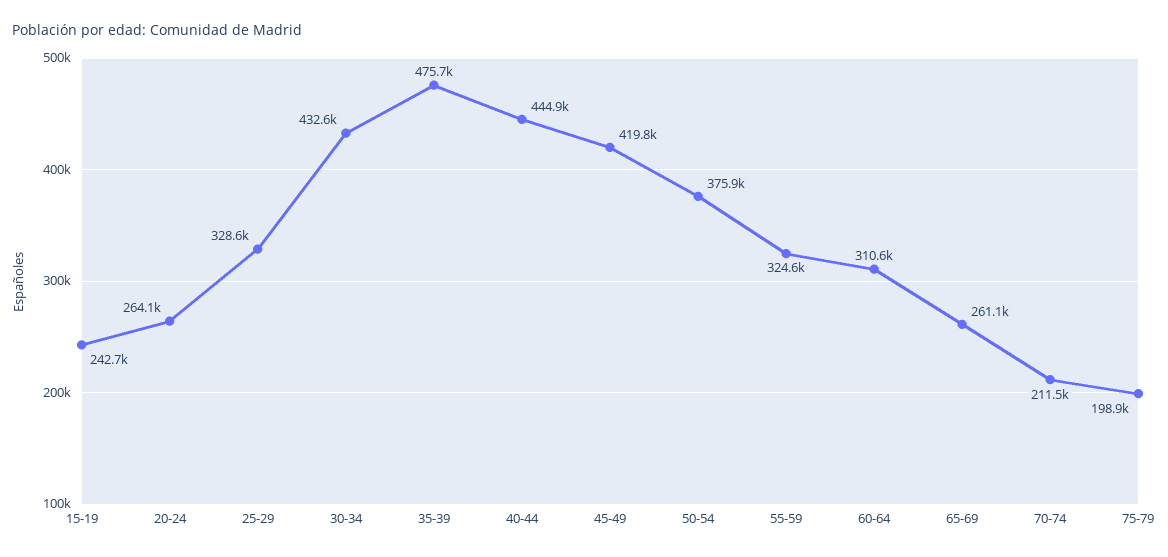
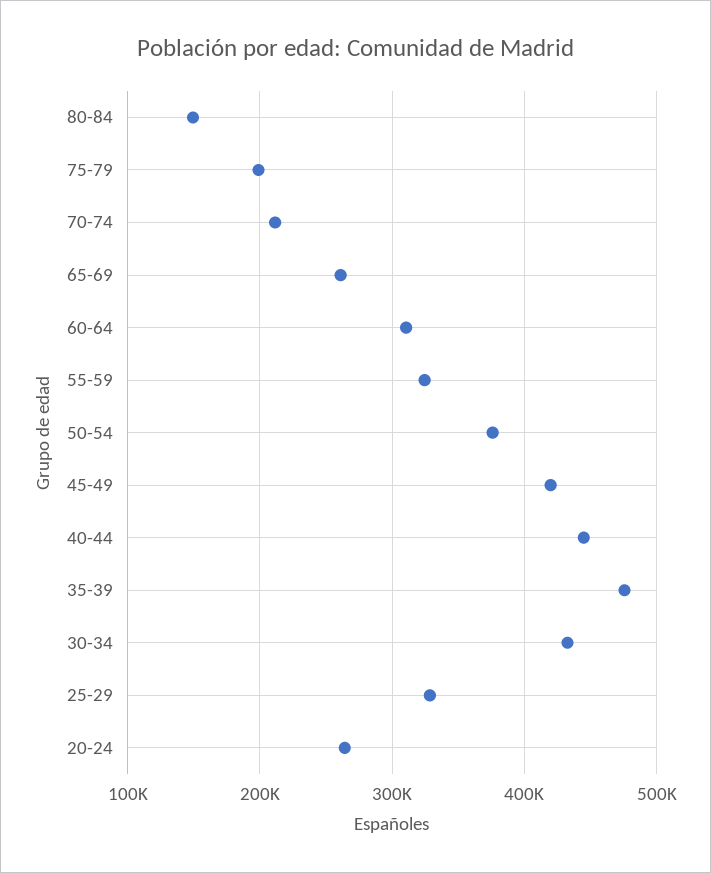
15-19: 242700 -> none
80-84: none -> 150000

